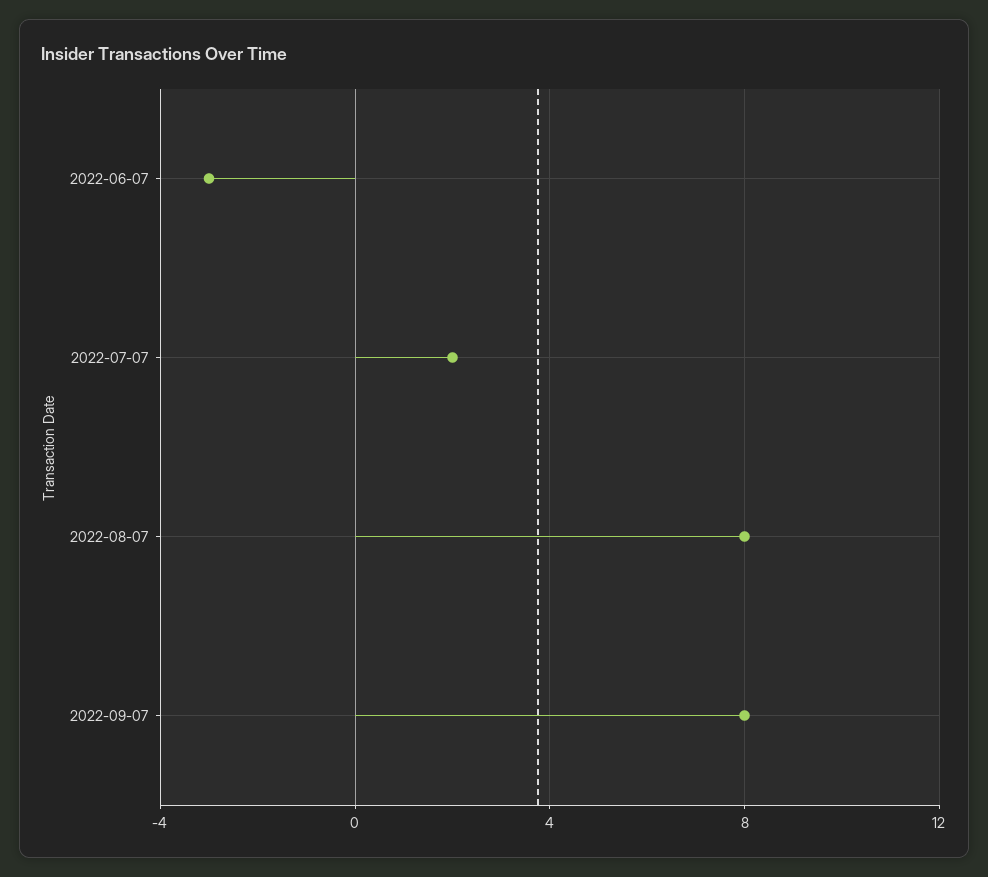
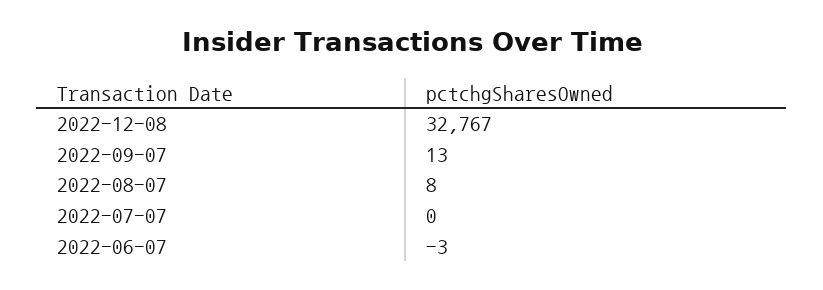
2022-07-07: 2 -> 0
2022-09-07: 8 -> 13
2022-12-08: none -> 32767

